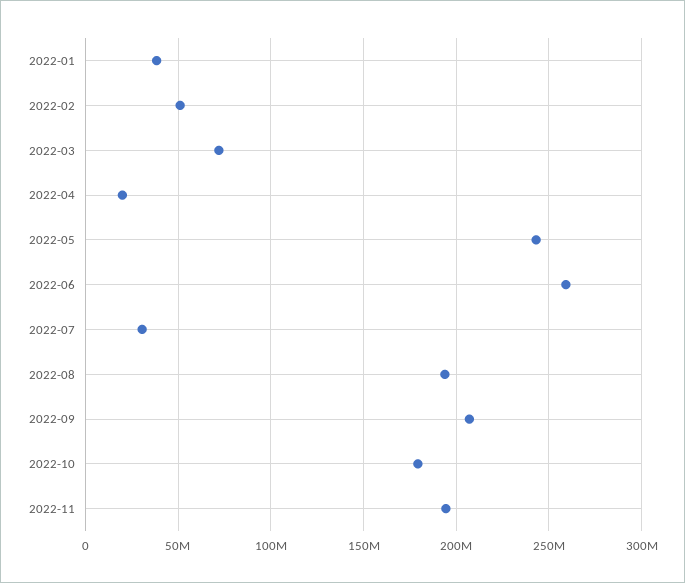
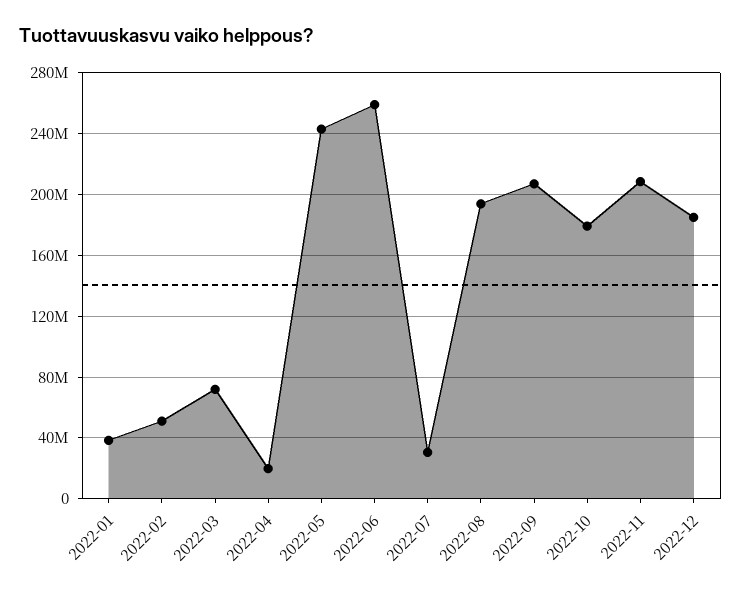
2022-11: 195000000 -> 210000000
2022-12: none -> 185000000

